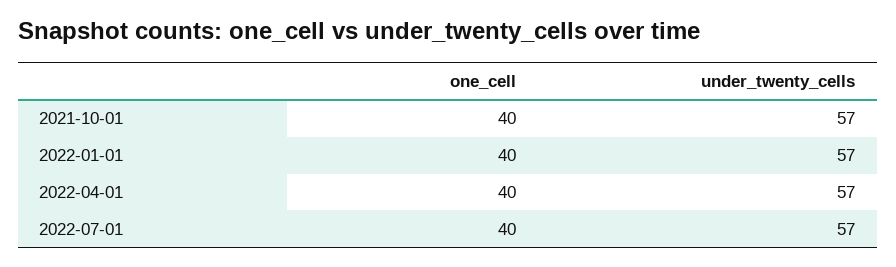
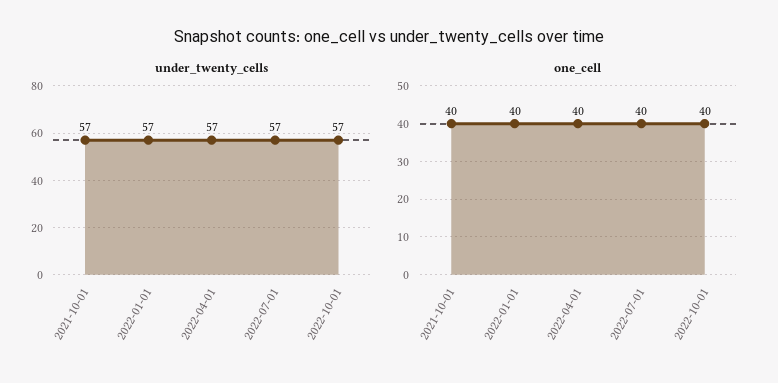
under_twenty_cells, 2022-10-01: none -> 57
one_cell, 2022-10-01: none -> 40

